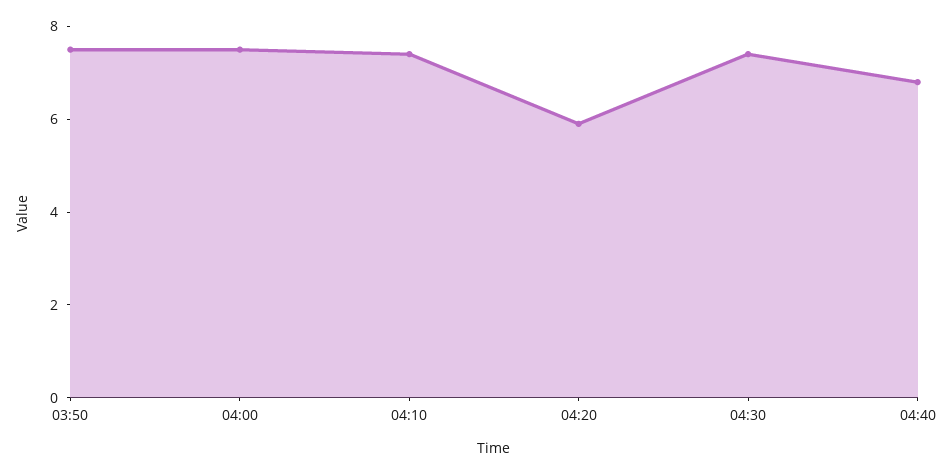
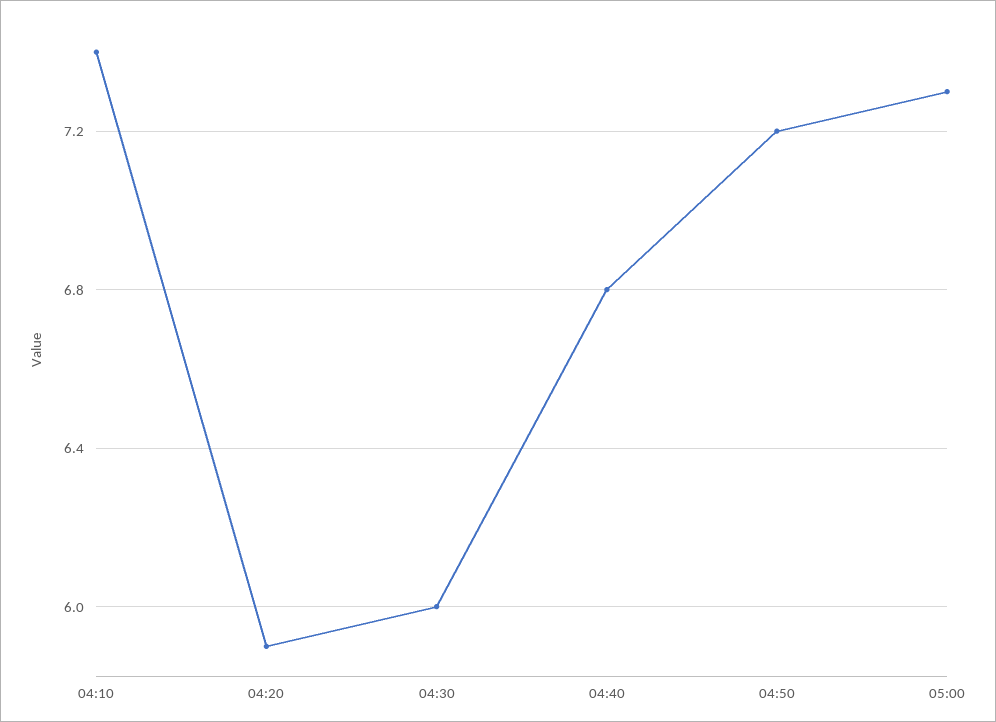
03:50: 7.5 -> none
04:00: 7.5 -> none
04:30: 7.5 -> 6
04:50: none -> 7.2
05:00: none -> 7.3

